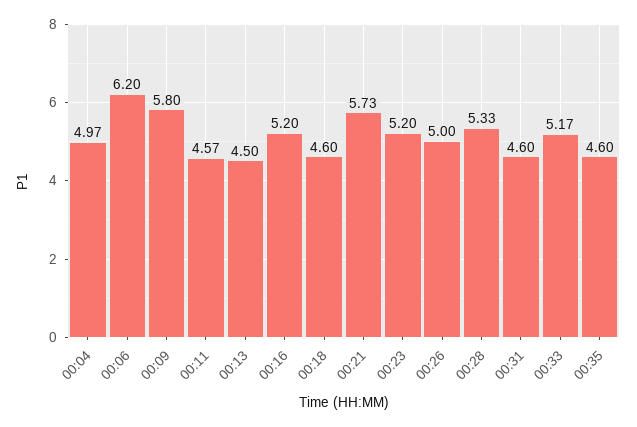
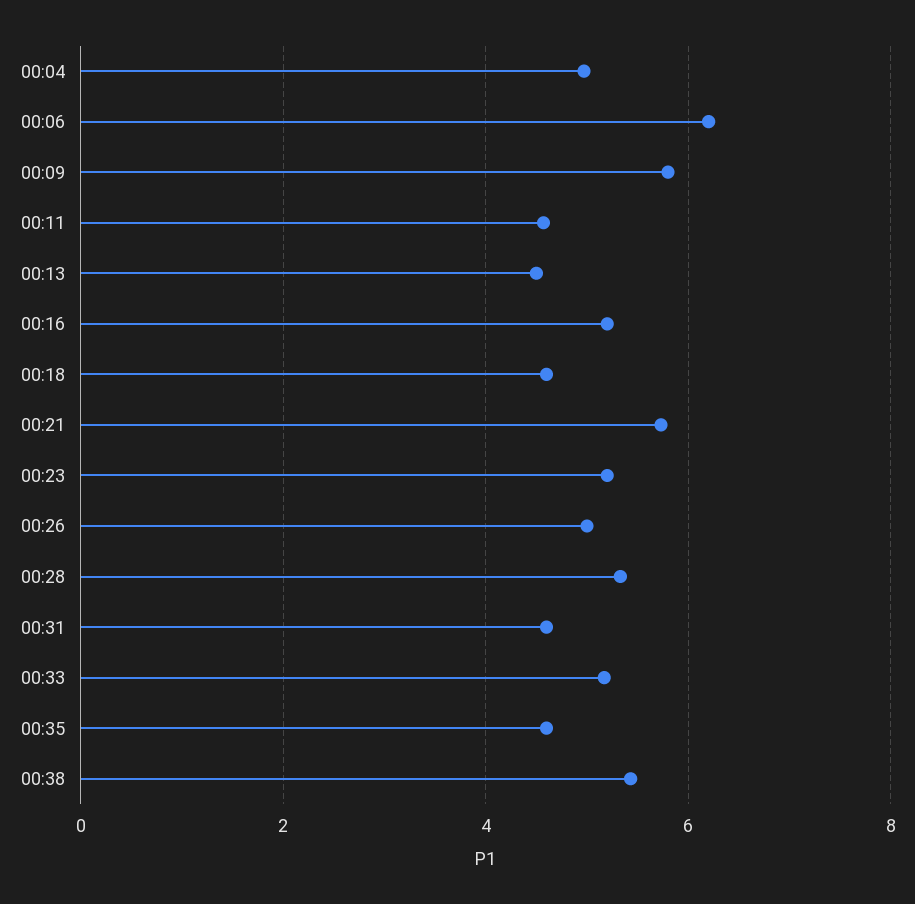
00:38: none -> 5.4

